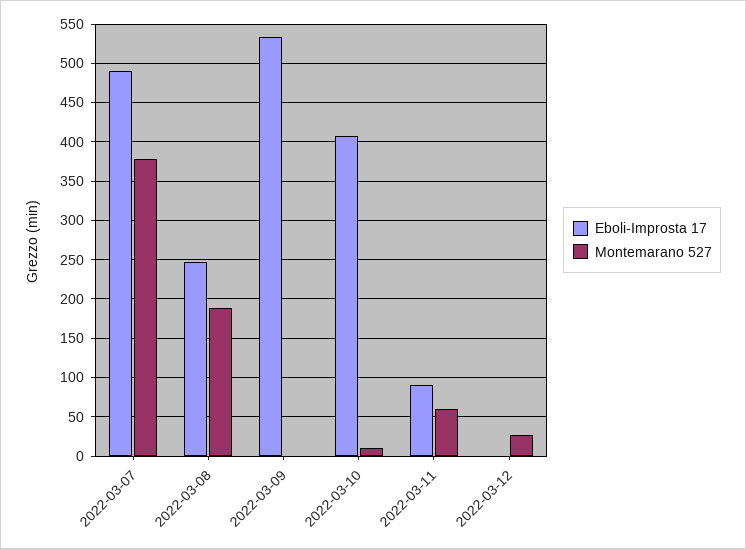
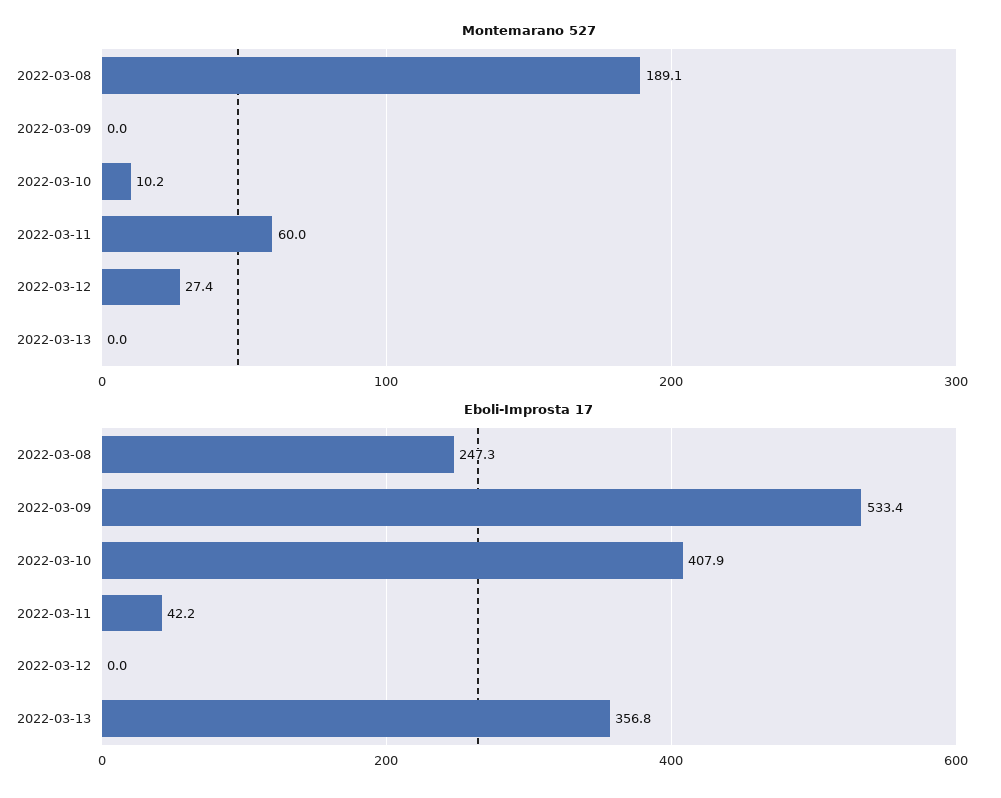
Eboli-Improsta 17, 2022-03-07: 490 -> none
Montemarano 527, 2022-03-07: 380 -> none
Eboli-Improsta 17, 2022-03-11: 90 -> 42.2
Montemarano 527, 2022-03-13: none -> 0
Eboli-Improsta 17, 2022-03-13: none -> 356.8

